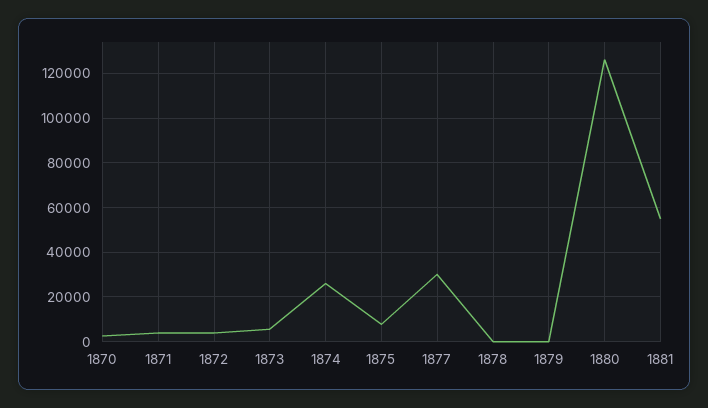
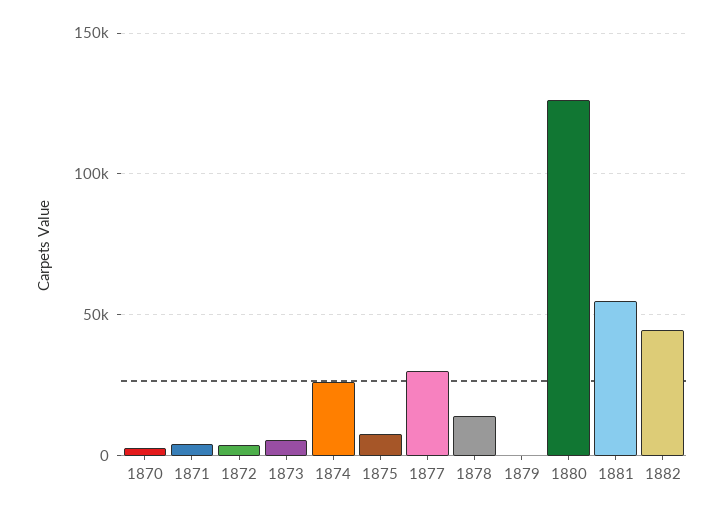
1878: 0 -> 15000
1882: none -> 45000

